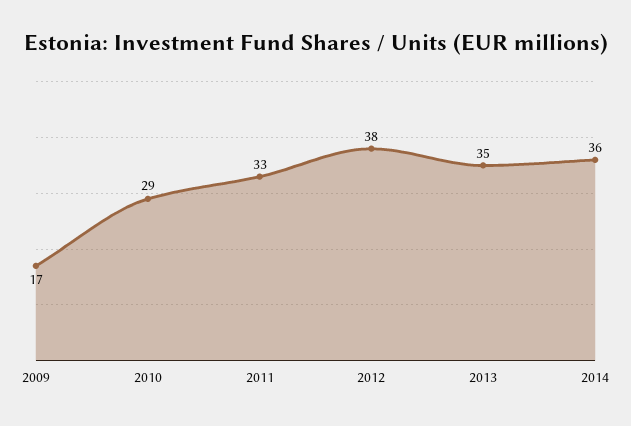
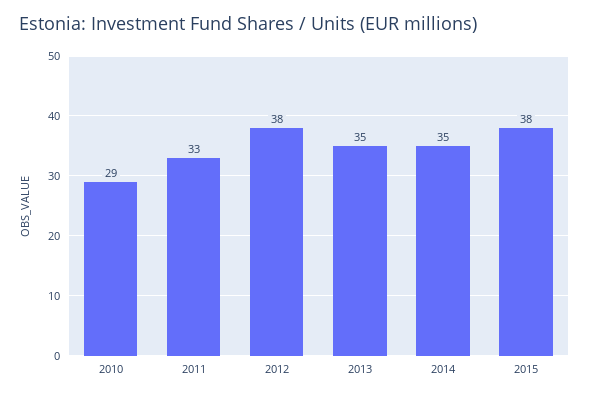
2009: 17 -> none
2014: 36 -> 35
2015: none -> 38

